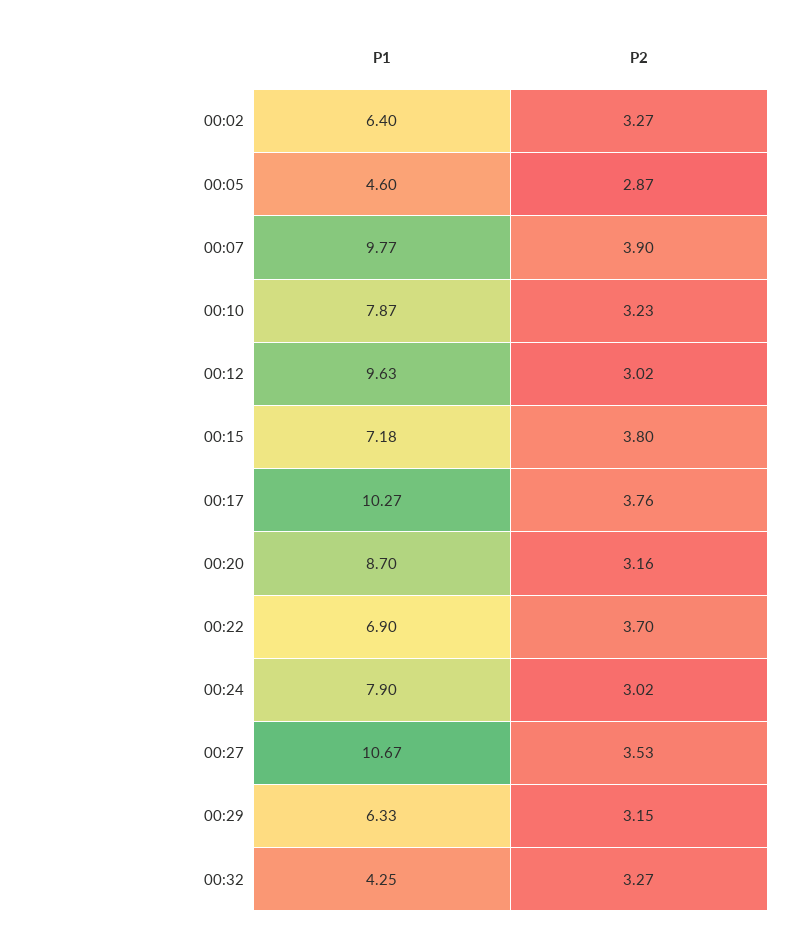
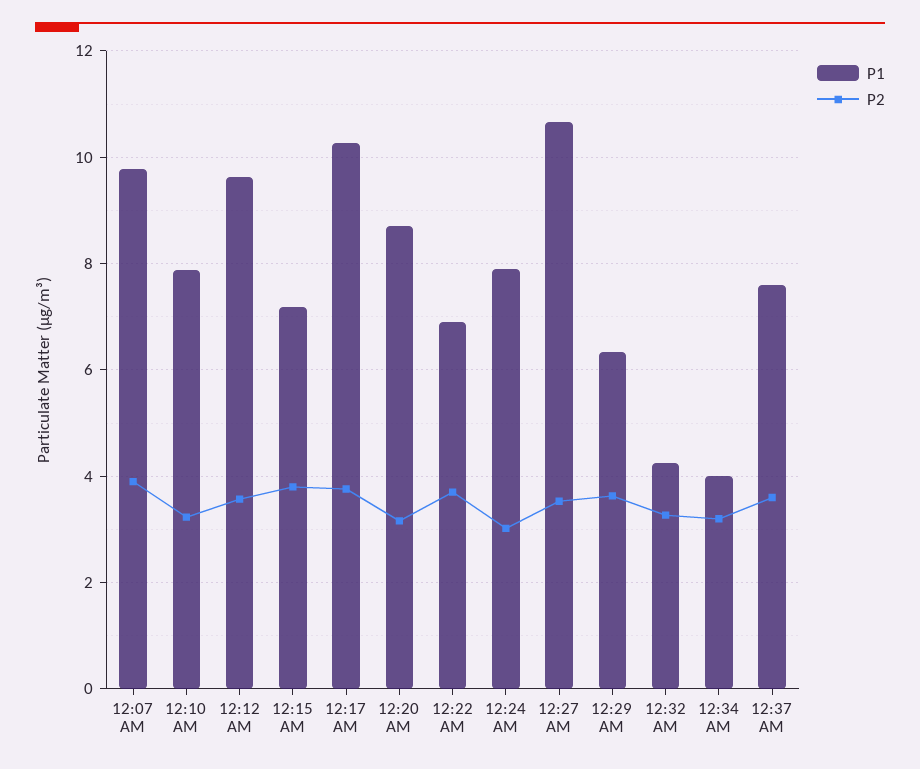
P1, 00:02: 6.4 -> none
P2, 00:02: 3.27 -> none
P1, 00:05: 4.6 -> none
P2, 00:05: 2.87 -> none
P2, 00:12: 3.02 -> 3.6
P2, 00:29: 3.15 -> 3.6
P1, 12:34 AM: none -> 4
P2, 12:34 AM: none -> 3.2
P1, 12:37 AM: none -> 7.6
P2, 12:37 AM: none -> 3.6

